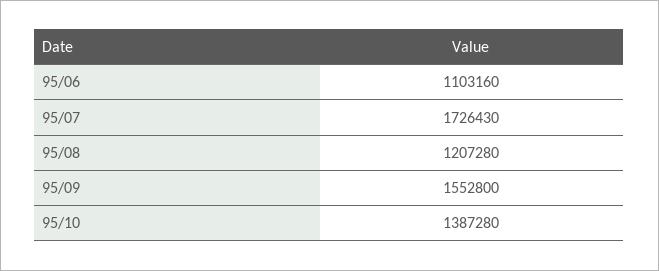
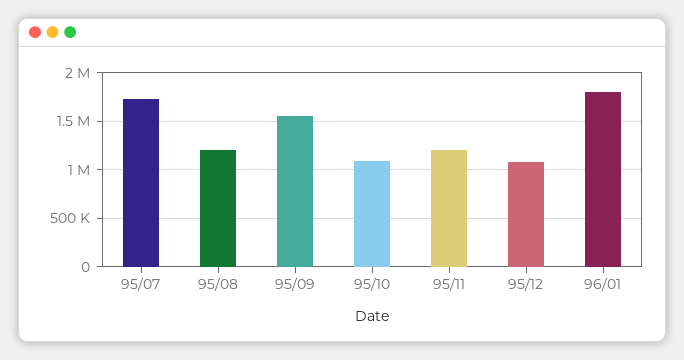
95/06: 1103160 -> none
95/10: 1387280 -> 1100000
95/11: none -> 1200000
95/12: none -> 1100000
96/01: none -> 1800000

